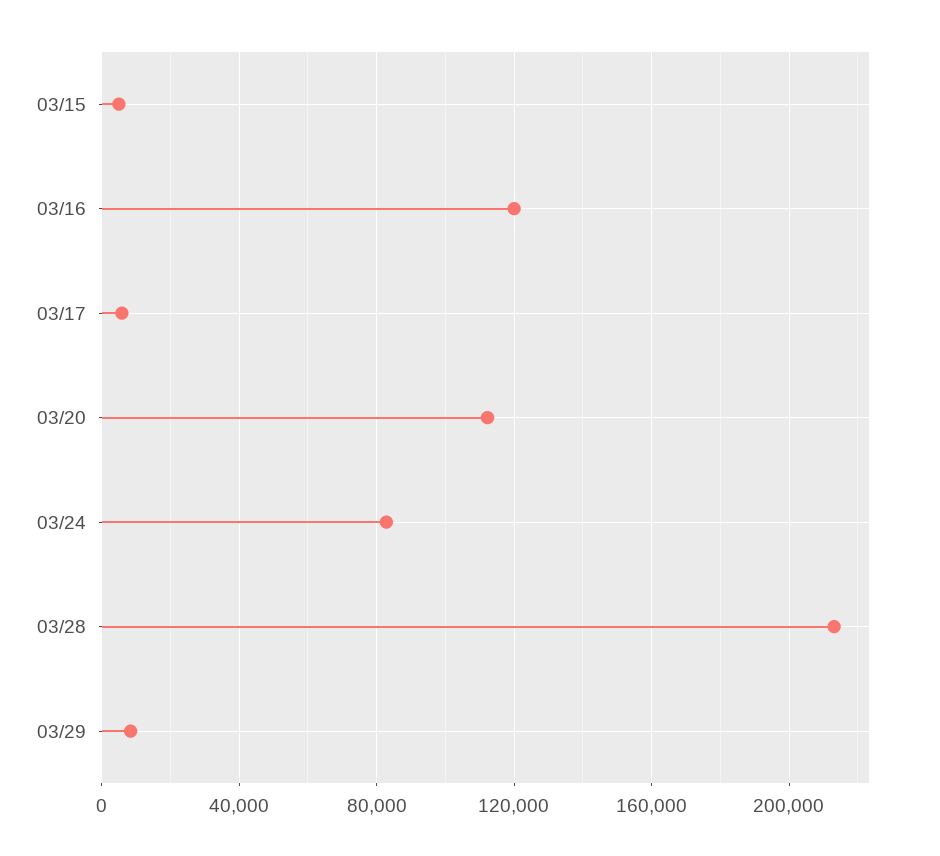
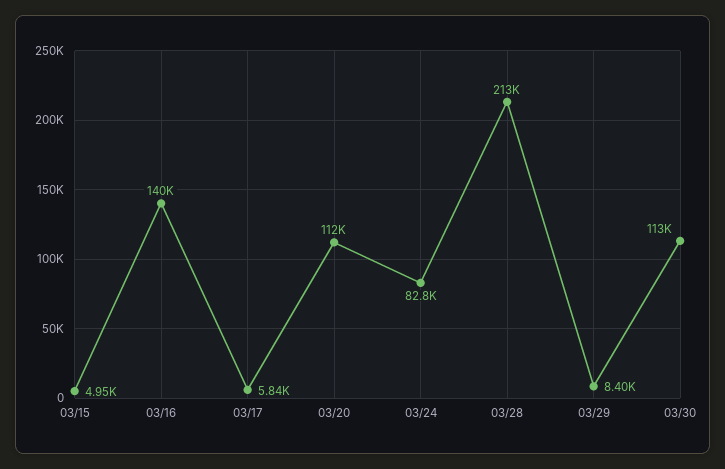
03/16: 120000 -> 140000
03/30: none -> 113000

